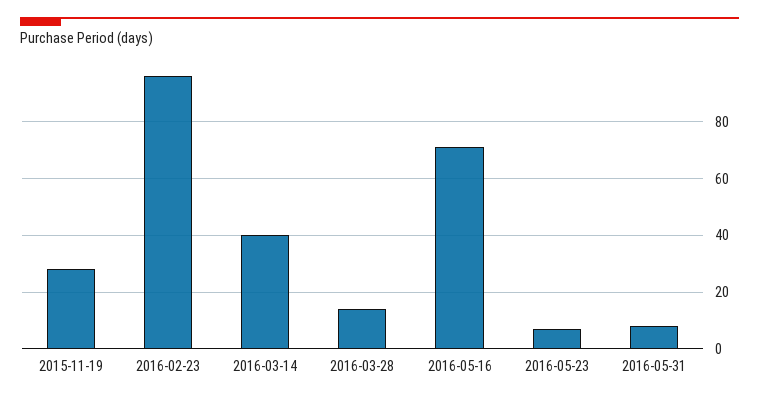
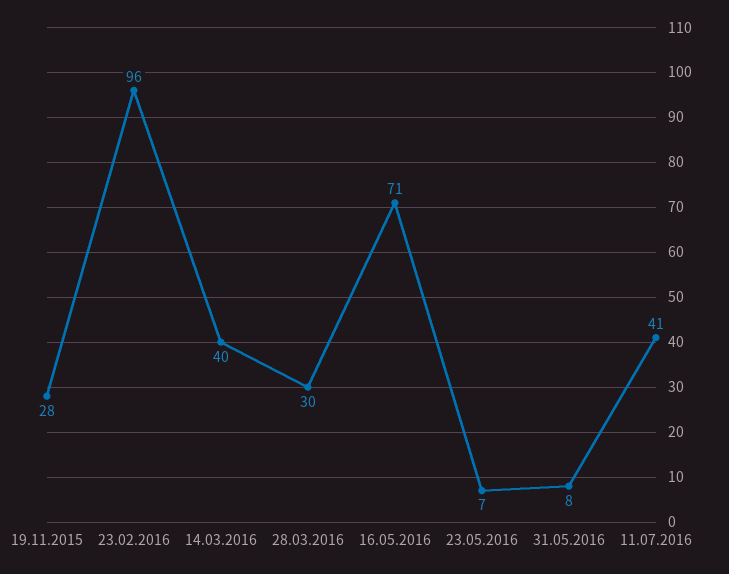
2016-03-28: 15 -> 30
11.07.2016: none -> 41

